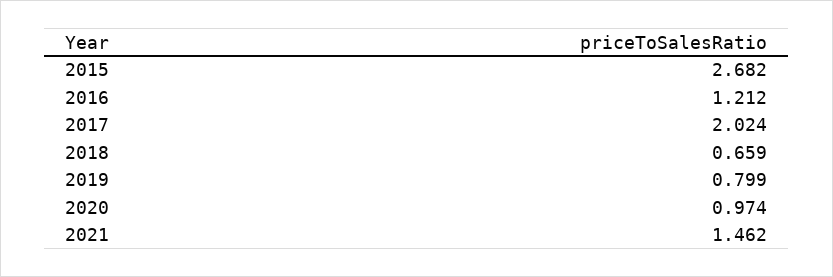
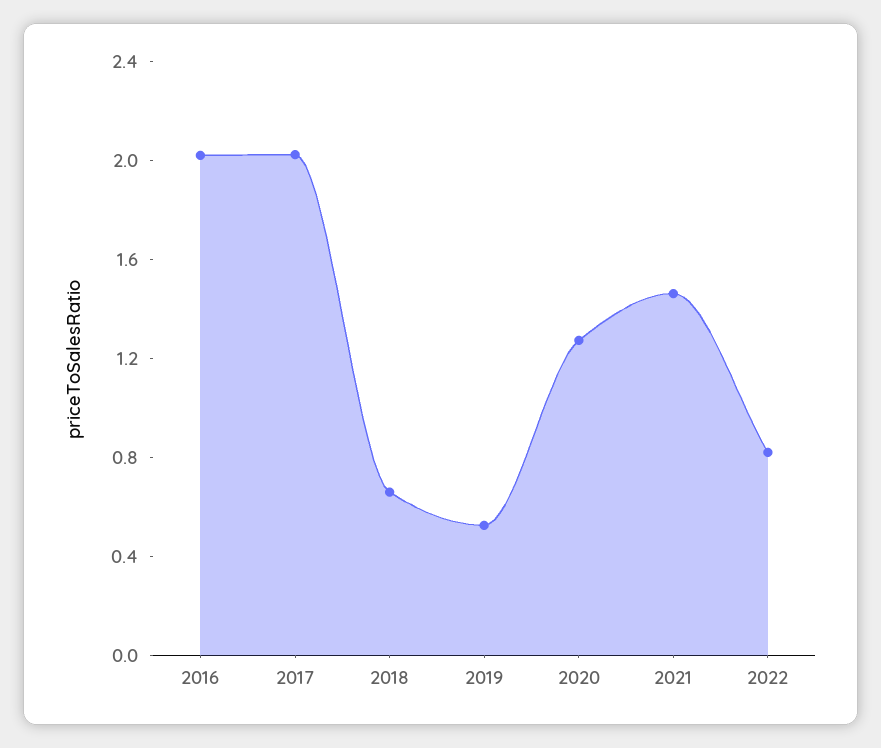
2015: 2.682 -> none
2016: 1.212 -> 2
2019: 0.799 -> 0.5
2020: 0.974 -> 1.3
2022: none -> 0.8

